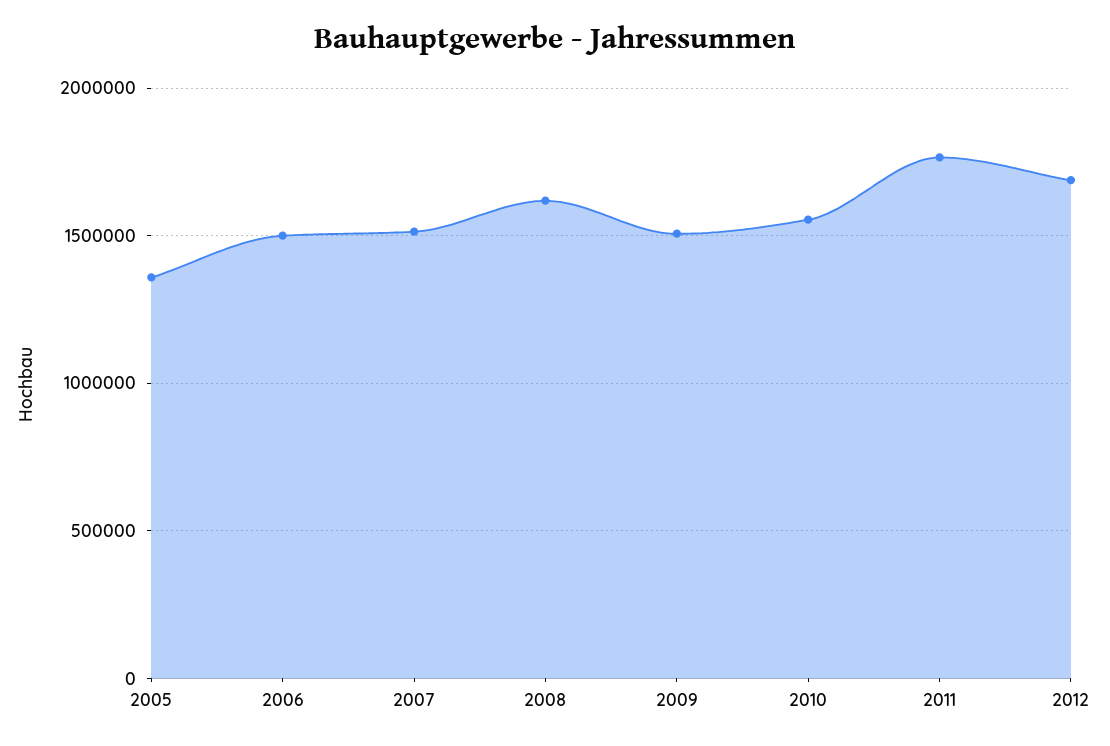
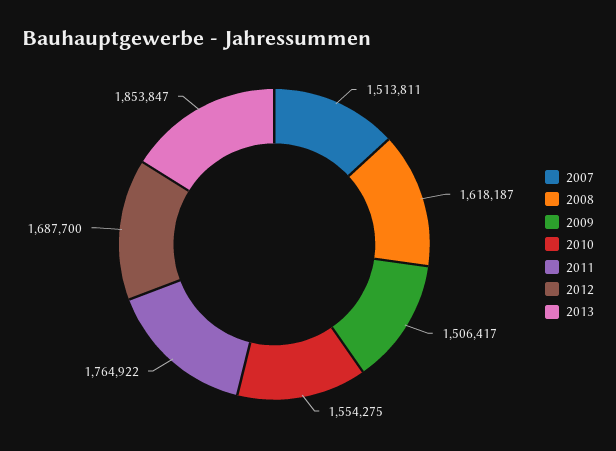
2005: 1350000 -> none
2006: 1500000 -> none
2013: none -> 1853847

